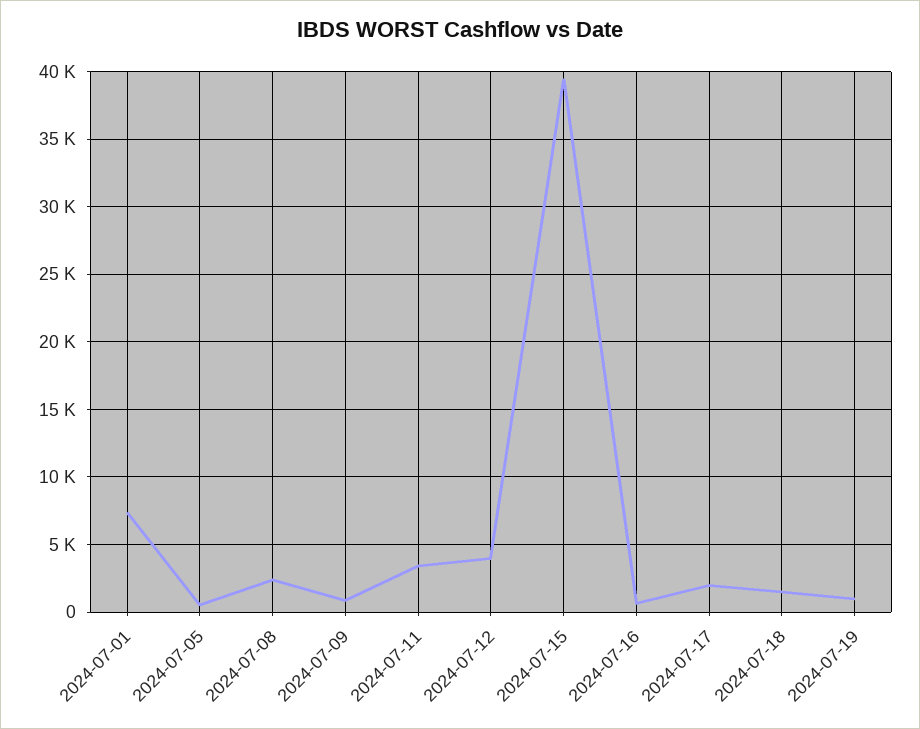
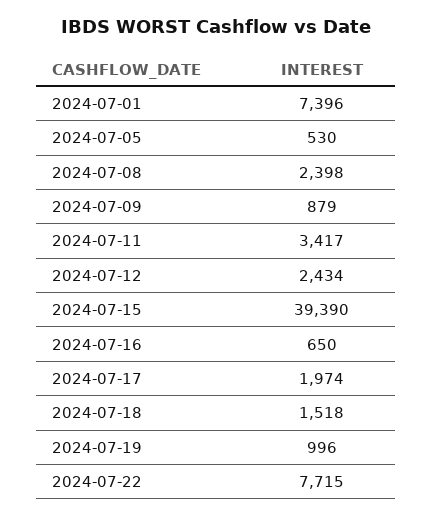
2024-07-12: 4000 -> 2434
2024-07-22: none -> 7715

